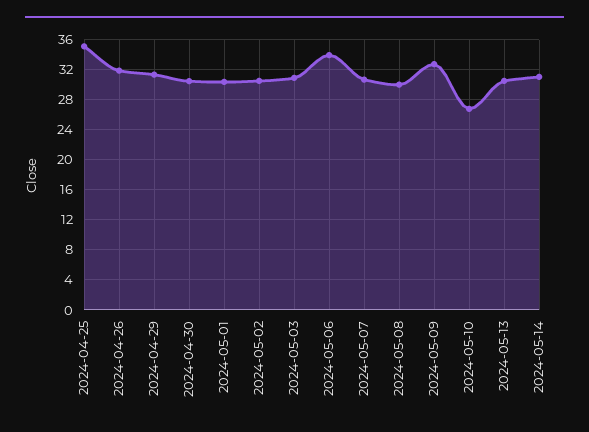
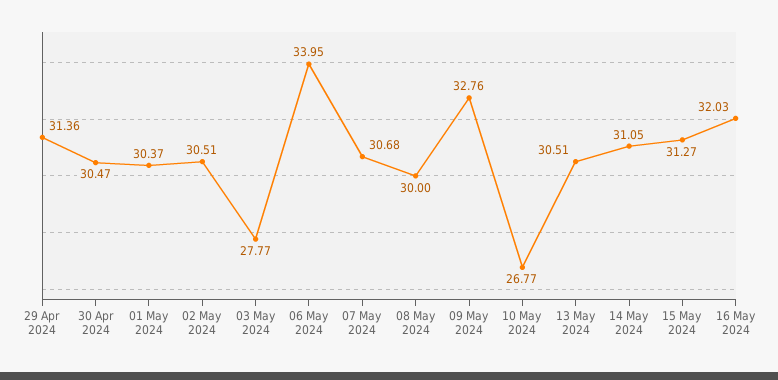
2024-04-25: 35 -> none
2024-04-26: 32 -> none
2024-05-03: 31 -> 27.77
15 May 2024: none -> 31.27
16 May 2024: none -> 32.03

